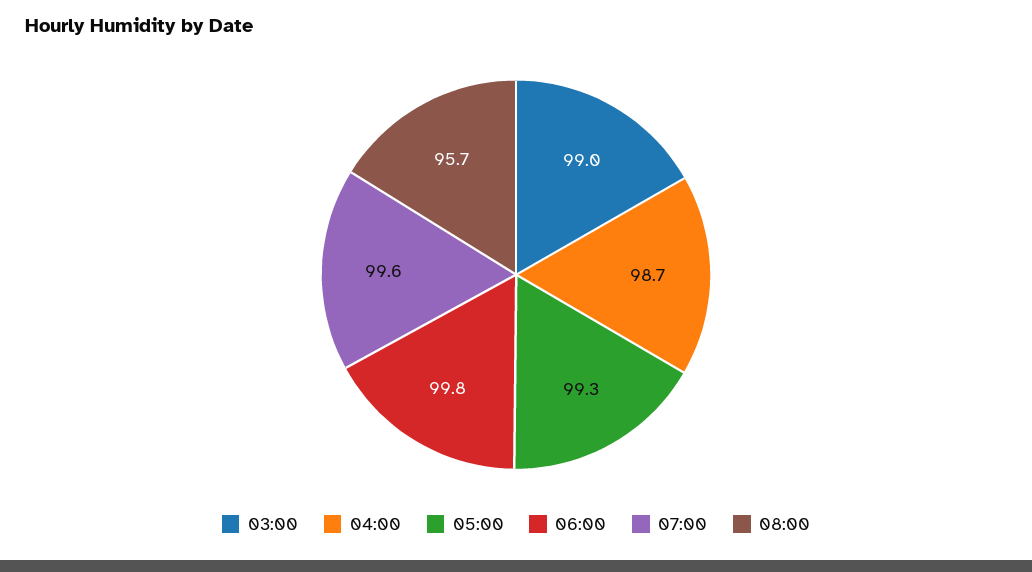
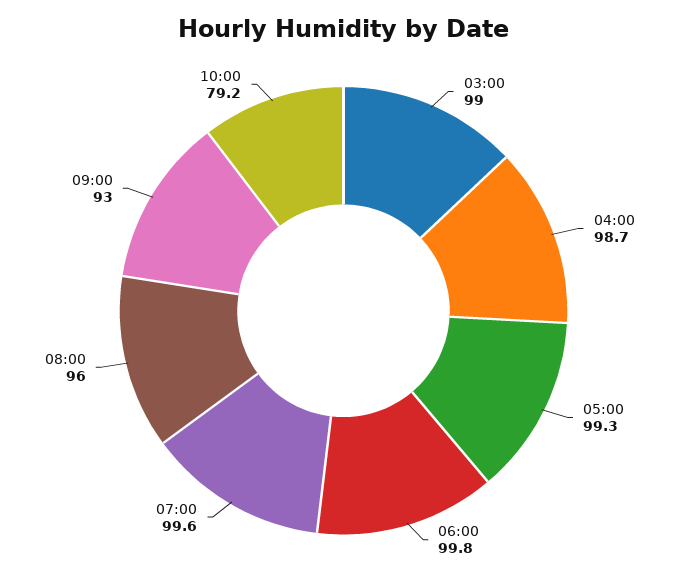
08:00: 95.7 -> 96
09:00: none -> 93
10:00: none -> 79.2

